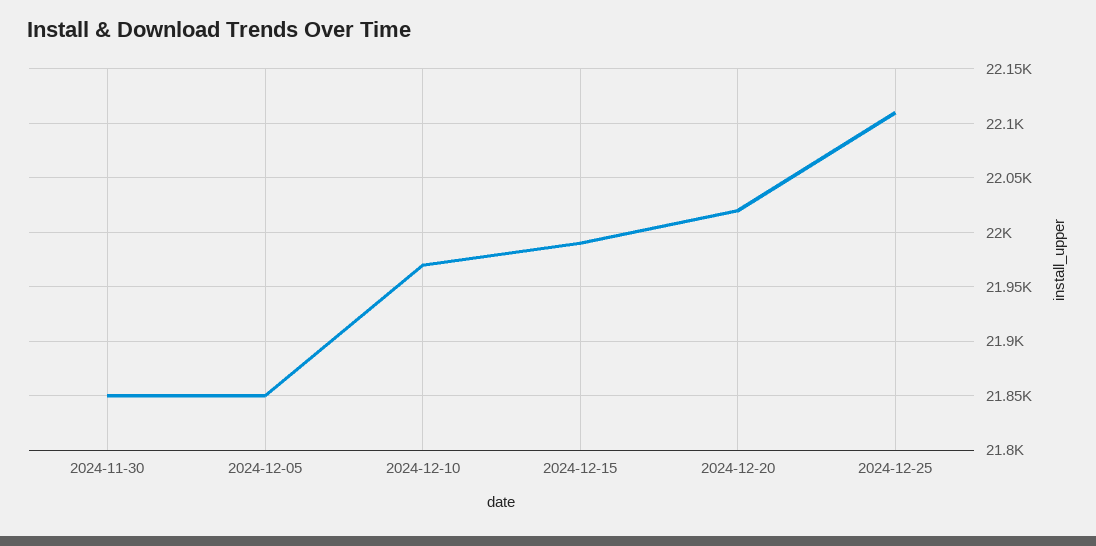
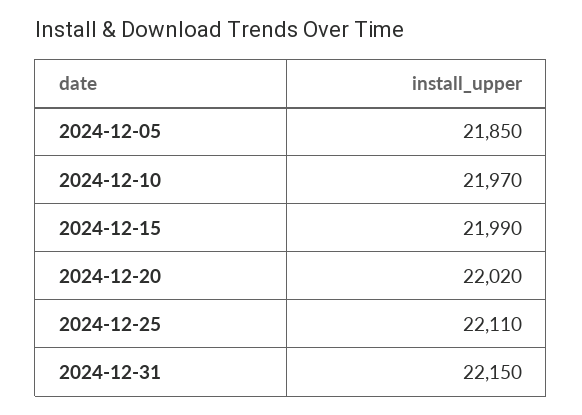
2024-11-30: 21850 -> none
2024-12-31: none -> 22150

